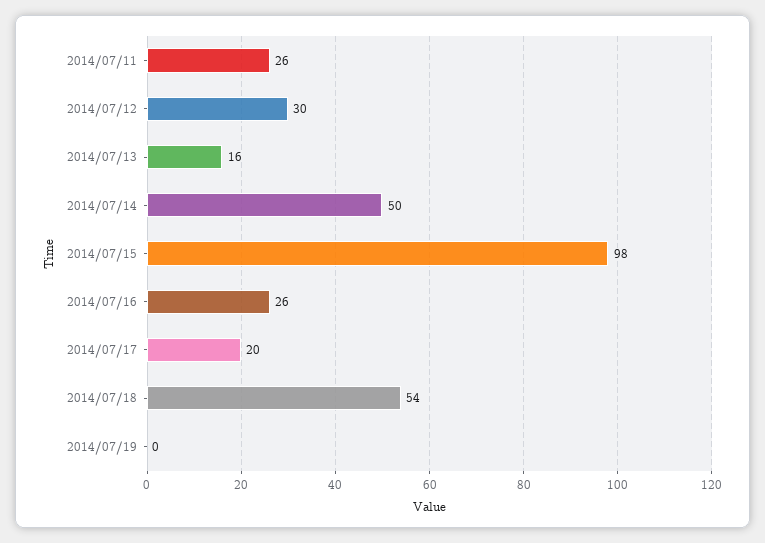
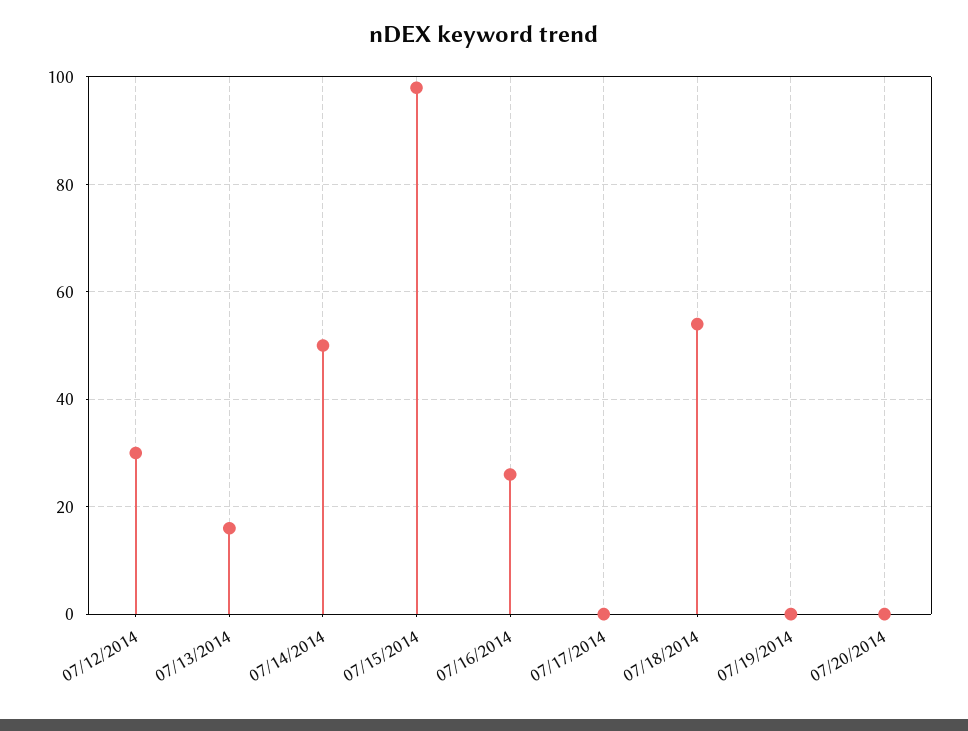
2014/07/11: 26 -> none
2014/07/17: 20 -> 0
07/20/2014: none -> 0

